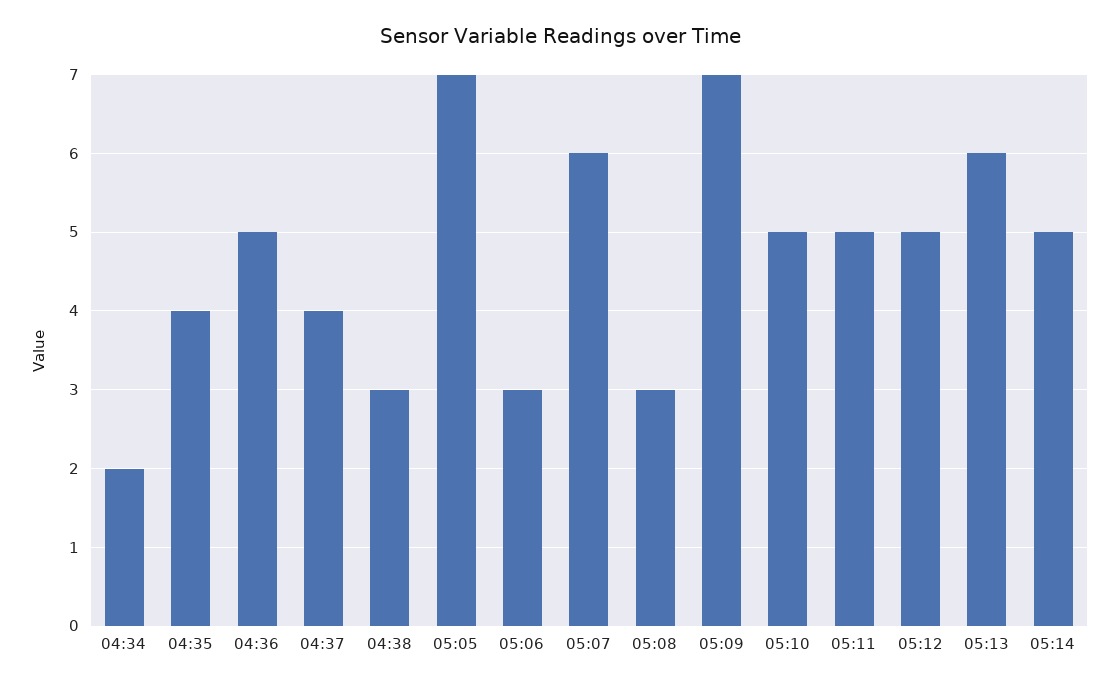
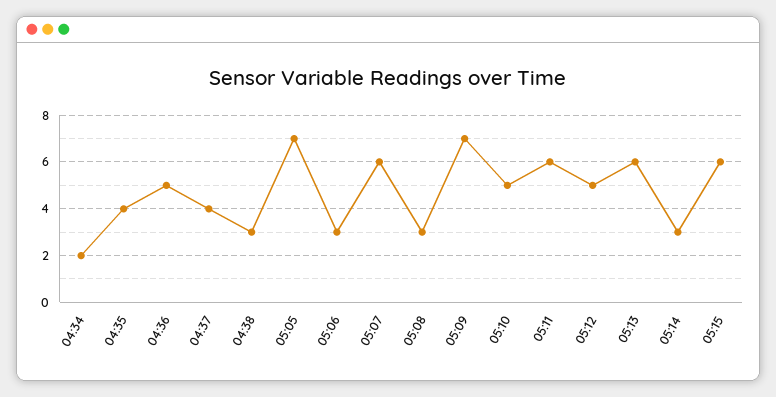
05:11: 5 -> 6
05:14: 5 -> 3
05:15: none -> 6

